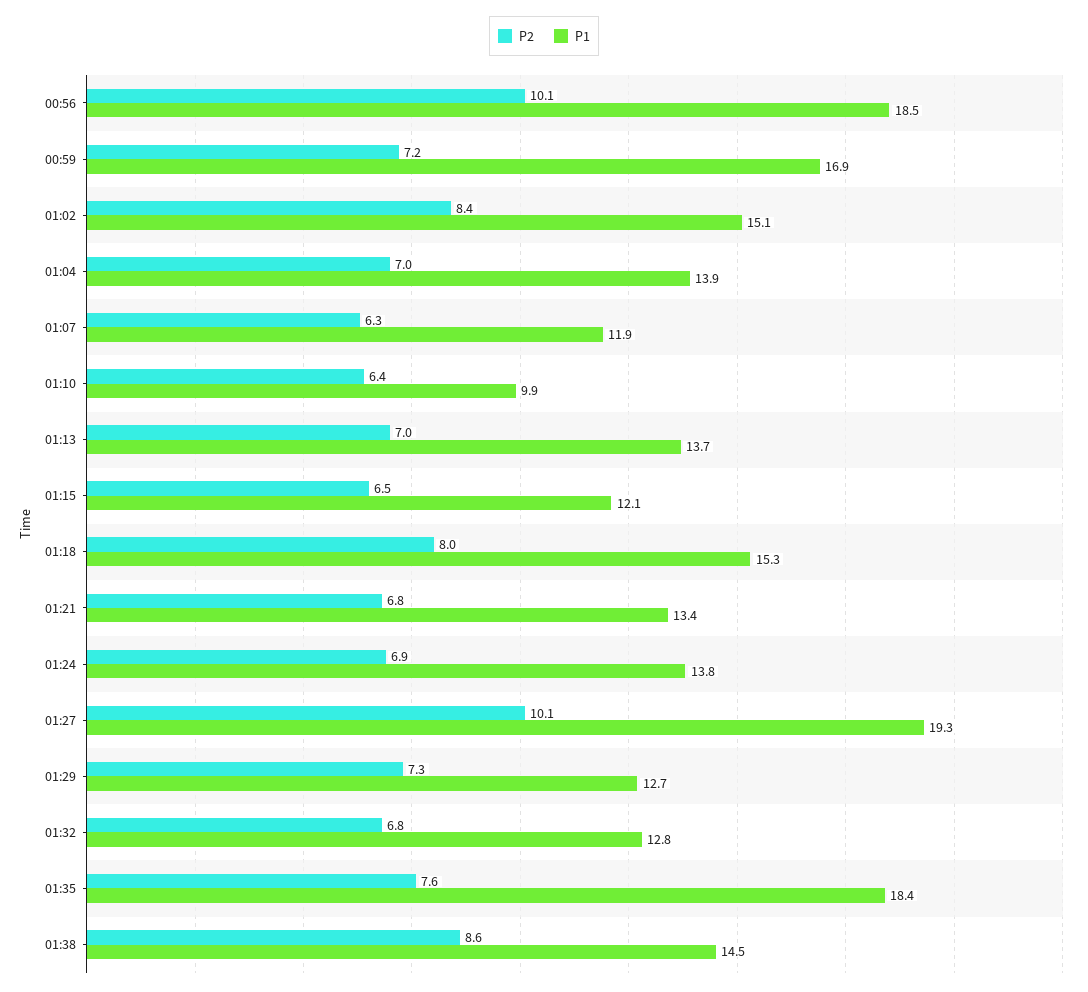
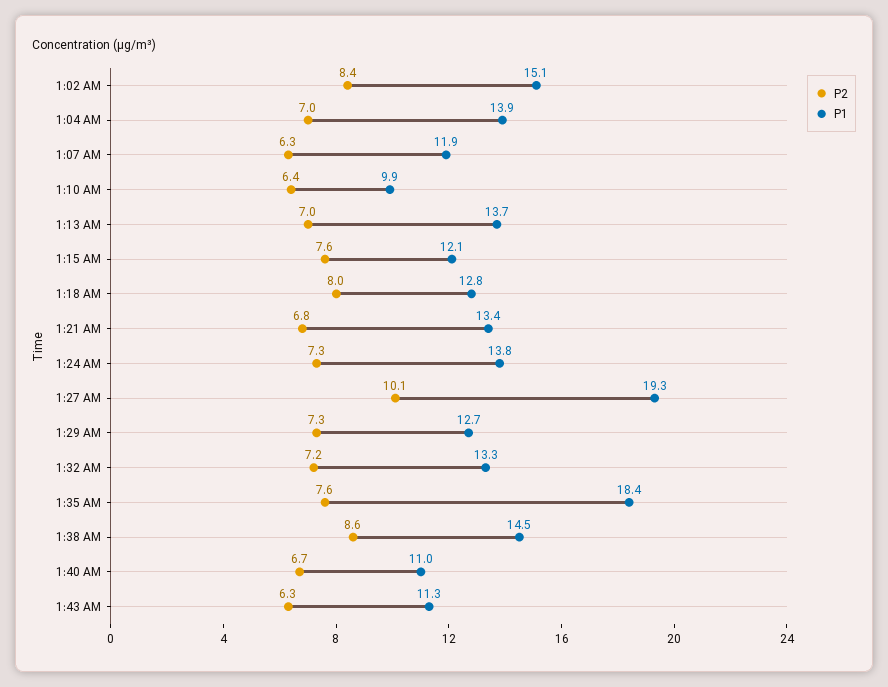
P2, 00:56: 10.1 -> none
P1, 00:56: 18.5 -> none
P2, 00:59: 7.2 -> none
P1, 00:59: 16.9 -> none
P2, 01:15: 6.5 -> 7.6
P1, 01:18: 15.3 -> 12.8
P2, 01:24: 6.9 -> 7.3
P2, 01:32: 6.8 -> 7.2
P1, 01:32: 12.8 -> 13.3
P2, 1:40 AM: none -> 6.7
P1, 1:40 AM: none -> 11
P2, 1:43 AM: none -> 6.3
P1, 1:43 AM: none -> 11.3

